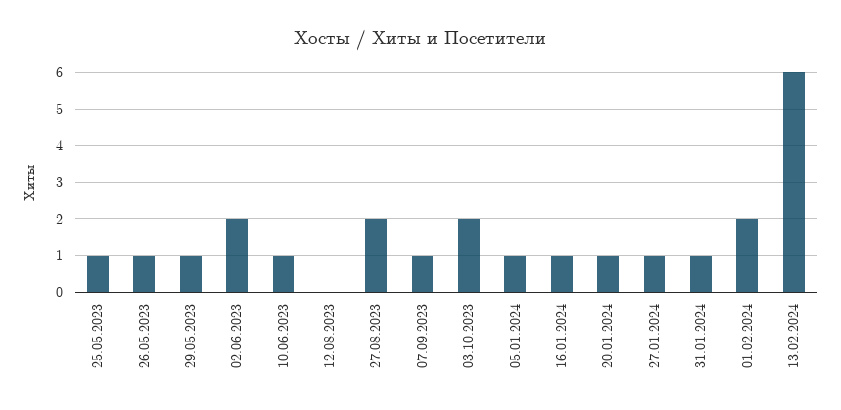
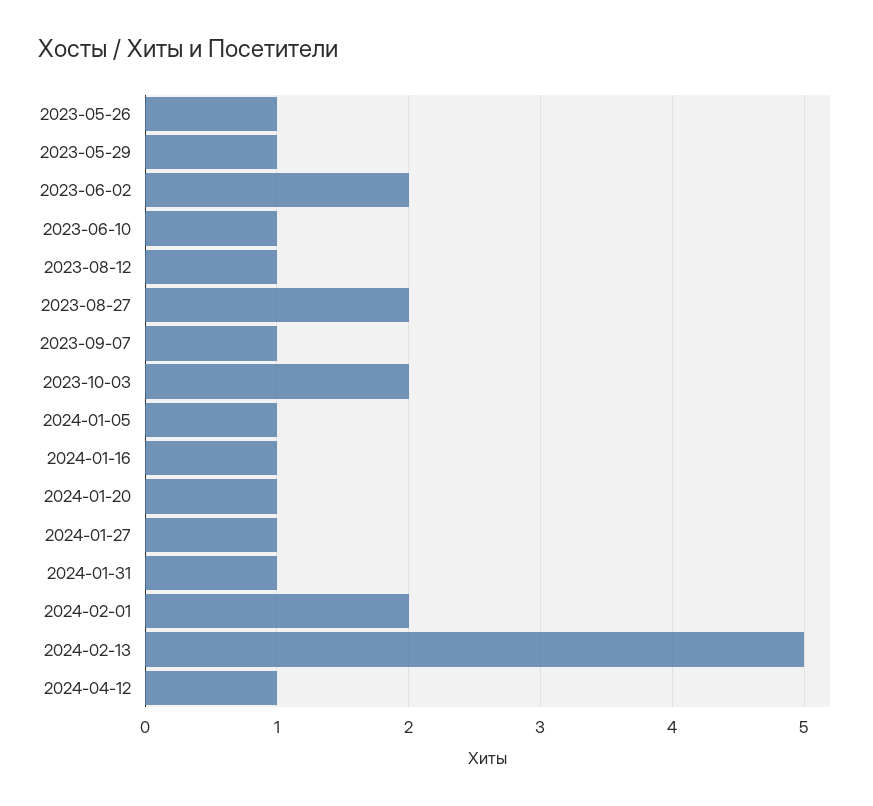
25.05.2023: 1 -> none
12.08.2023: 0 -> 1
13.02.2024: 6 -> 5
2024-04-12: none -> 1

